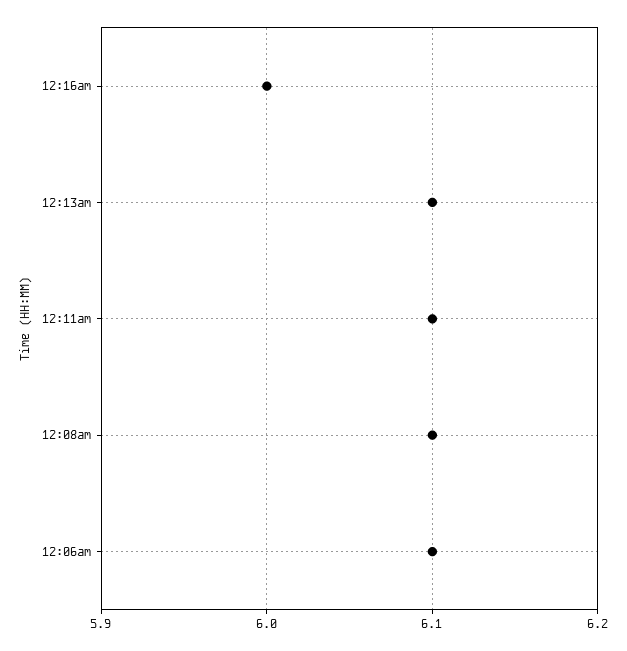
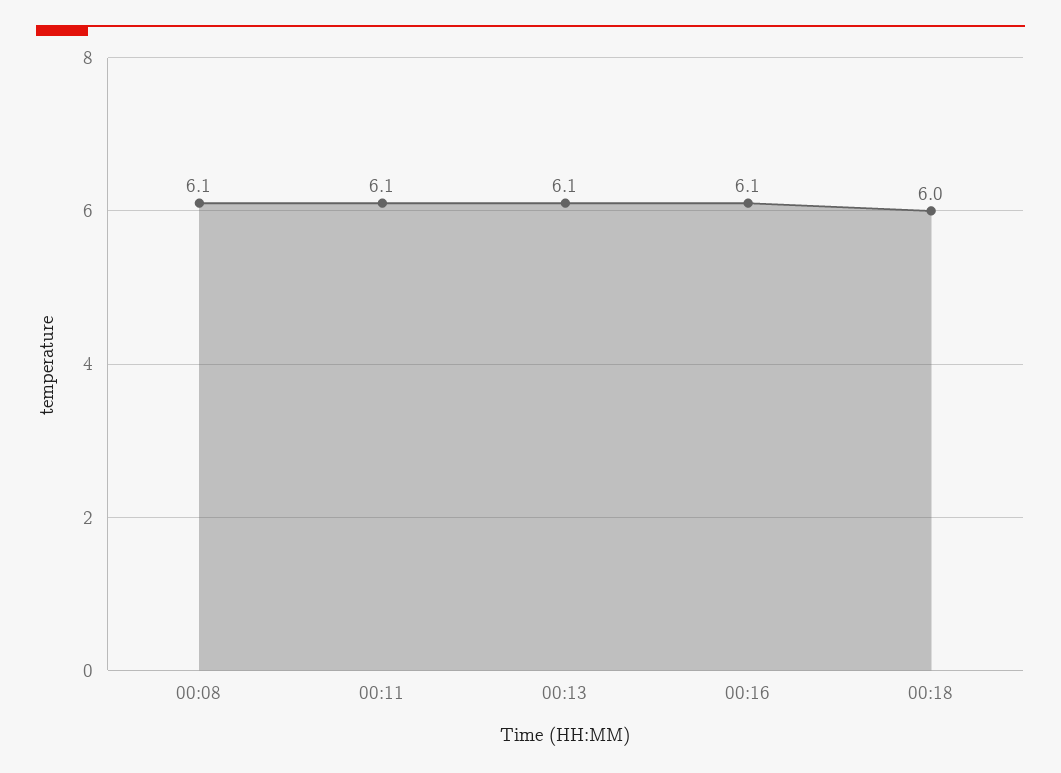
12:16am: 6 -> 6.1
12:06am: 6.1 -> none
00:18: none -> 6

